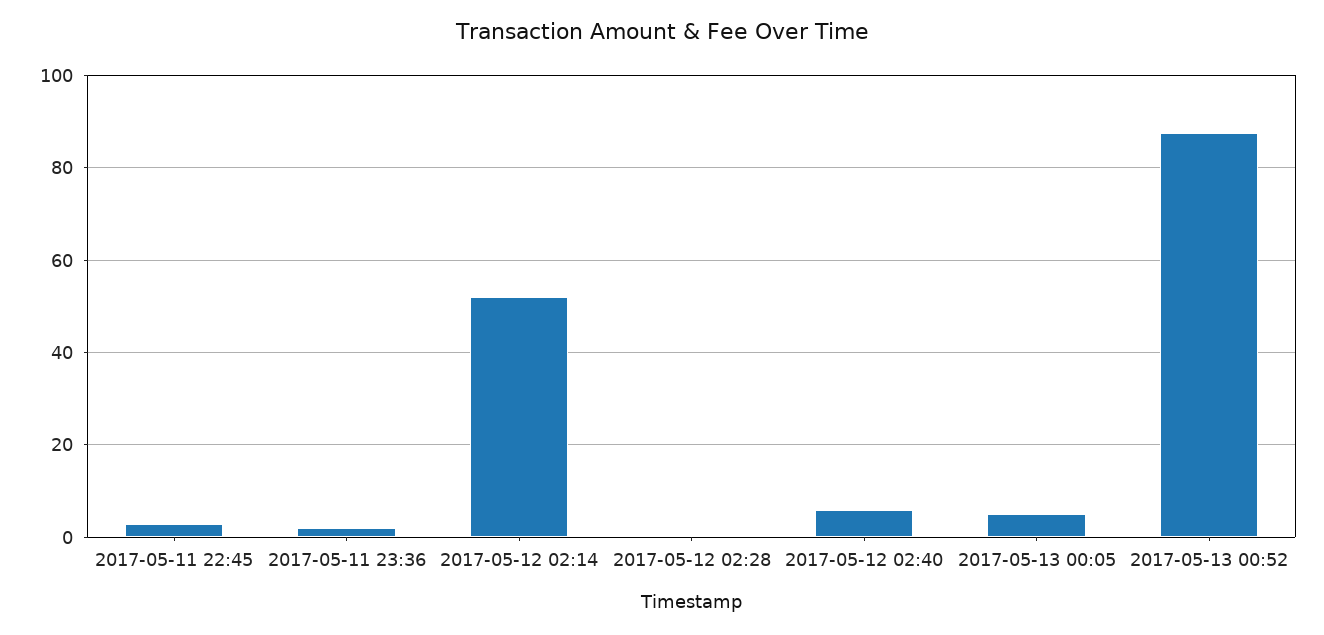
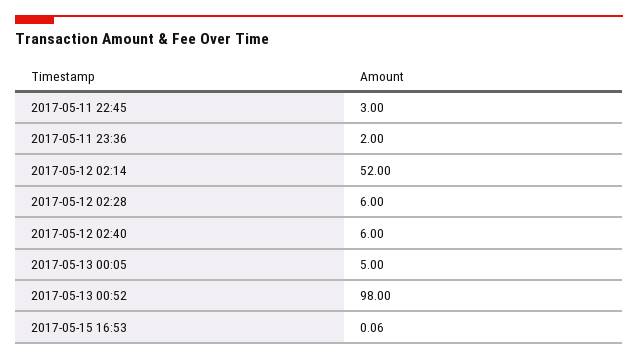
2017-05-12 02:28: 0 -> 6
2017-05-13 00:52: 88 -> 98
2017-05-15 16:53: none -> 0.06

